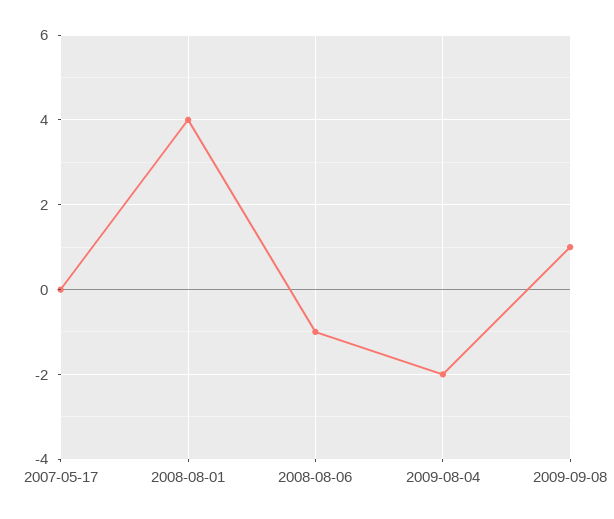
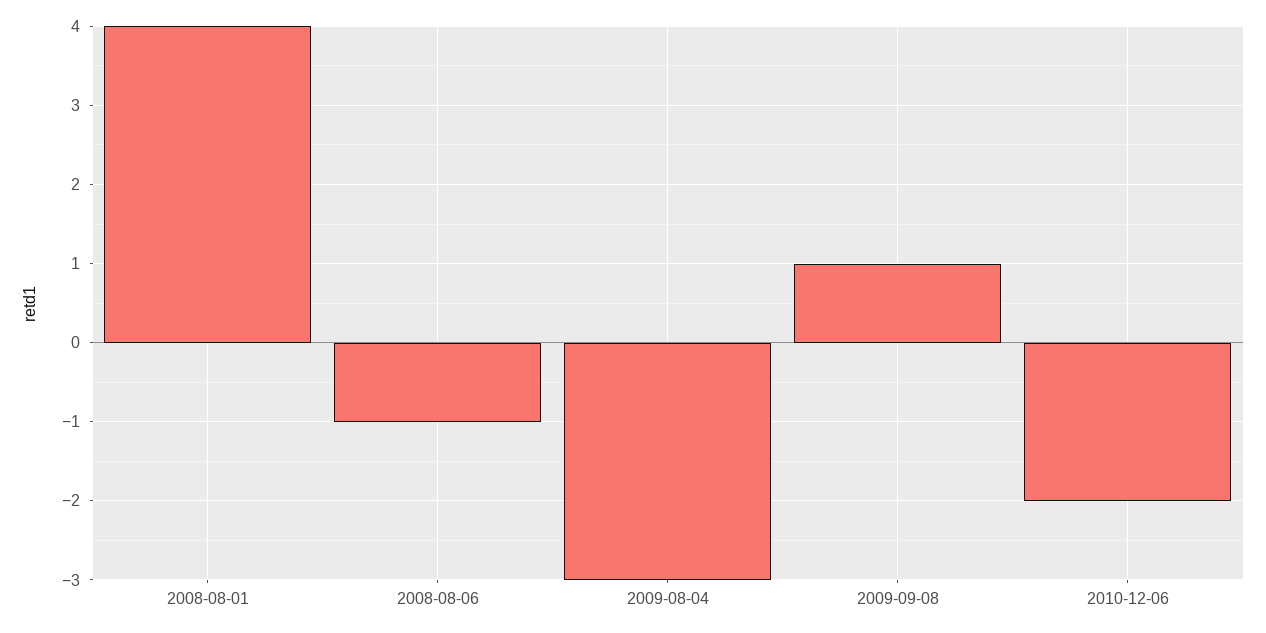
2007-05-17: 0 -> none
2009-08-04: -2 -> -3
2010-12-06: none -> -2

